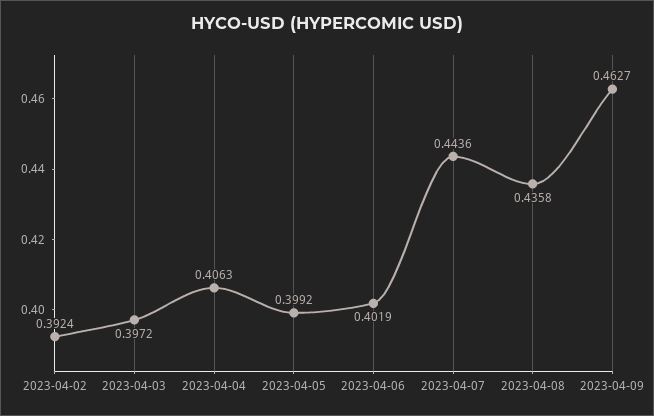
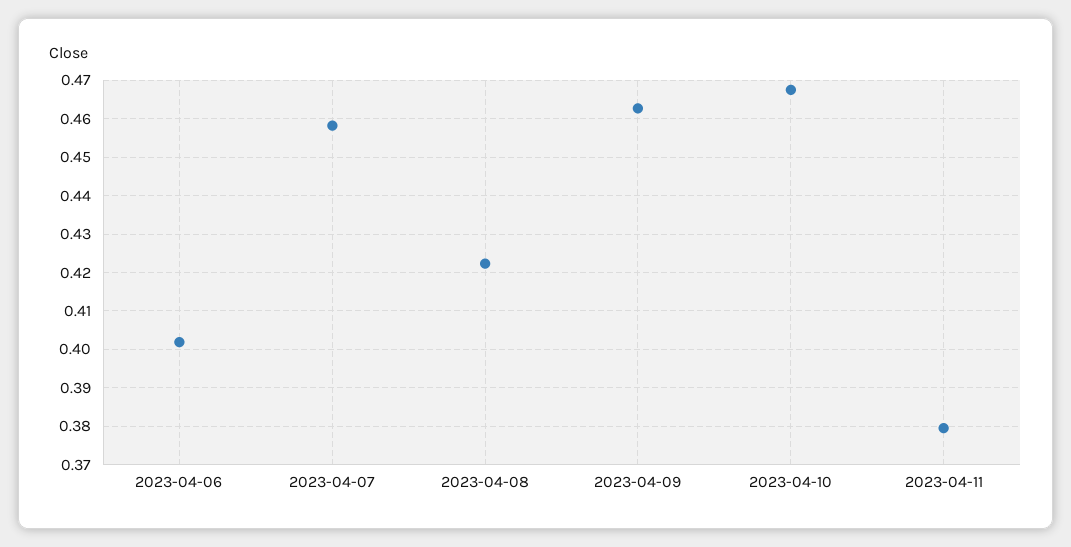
2023-04-02: 0.3924 -> none
2023-04-03: 0.3972 -> none
2023-04-04: 0.4063 -> none
2023-04-05: 0.3992 -> none
2023-04-07: 0.4436 -> 0.458
2023-04-08: 0.4358 -> 0.422
2023-04-10: none -> 0.468
2023-04-11: none -> 0.38

